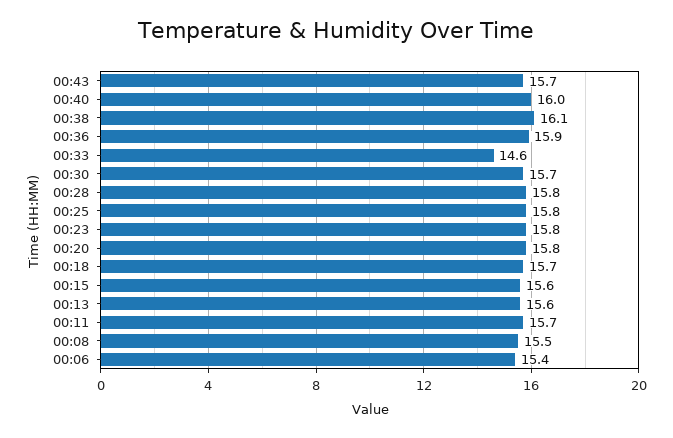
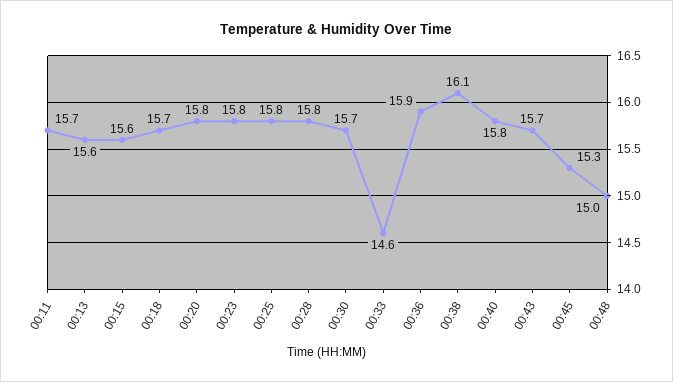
00:40: 16 -> 15.8
00:08: 15.5 -> none
00:06: 15.4 -> none
00:45: none -> 15.3
00:48: none -> 15

